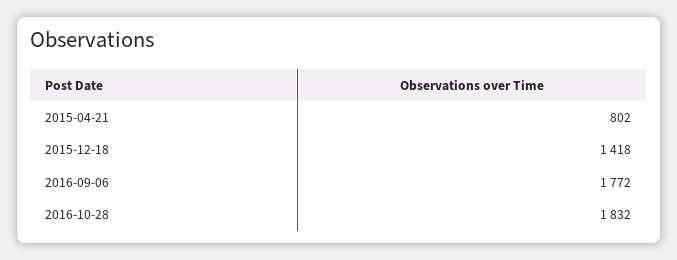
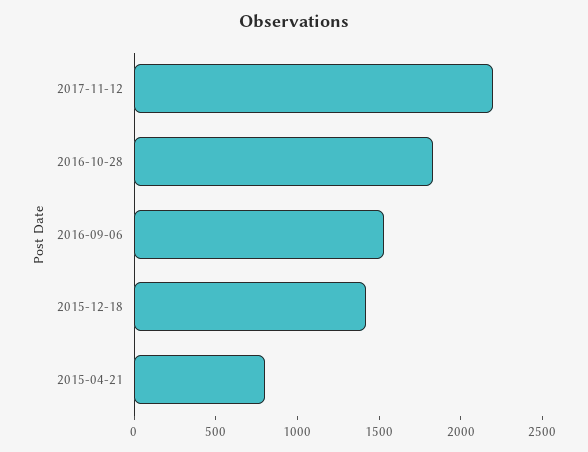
2016-09-06: 1772 -> 1500
2017-11-12: none -> 2200

